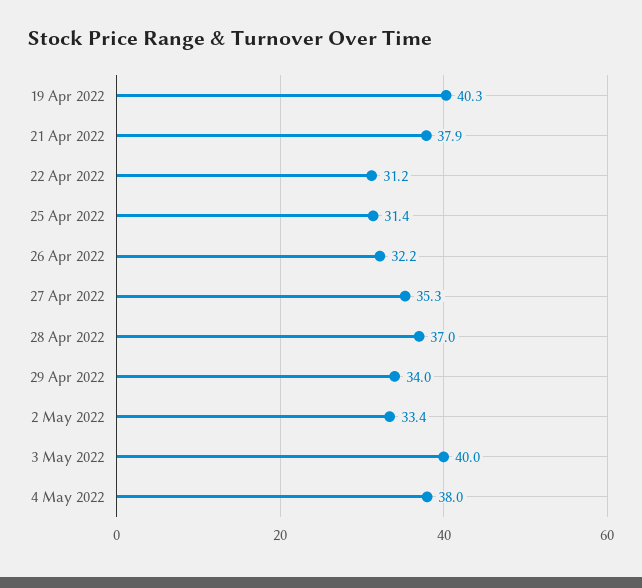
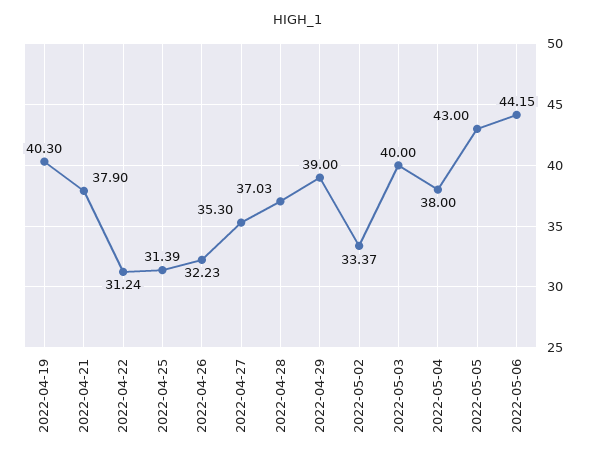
29 Apr 2022: 34 -> 39
2022-05-05: none -> 43
2022-05-06: none -> 44.15

